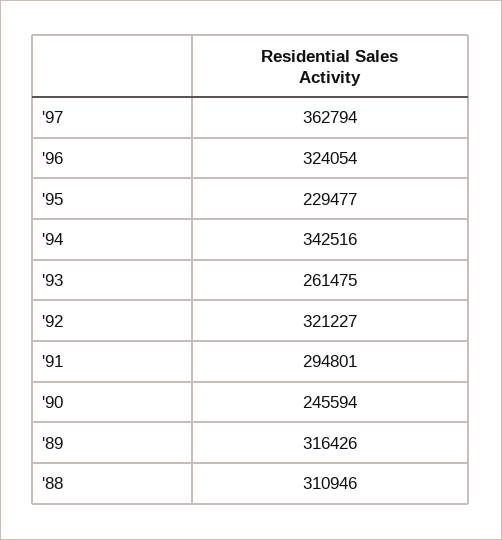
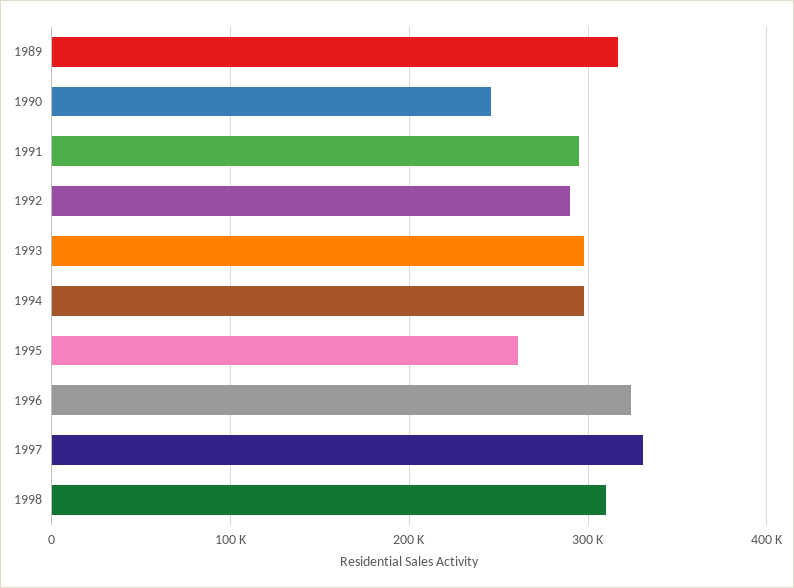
'97: 362794 -> 330000
'95: 229477 -> 260000
'94: 342516 -> 300000
'93: 261475 -> 300000
'92: 321227 -> 290000
'88: 310946 -> none
1998: none -> 310000

